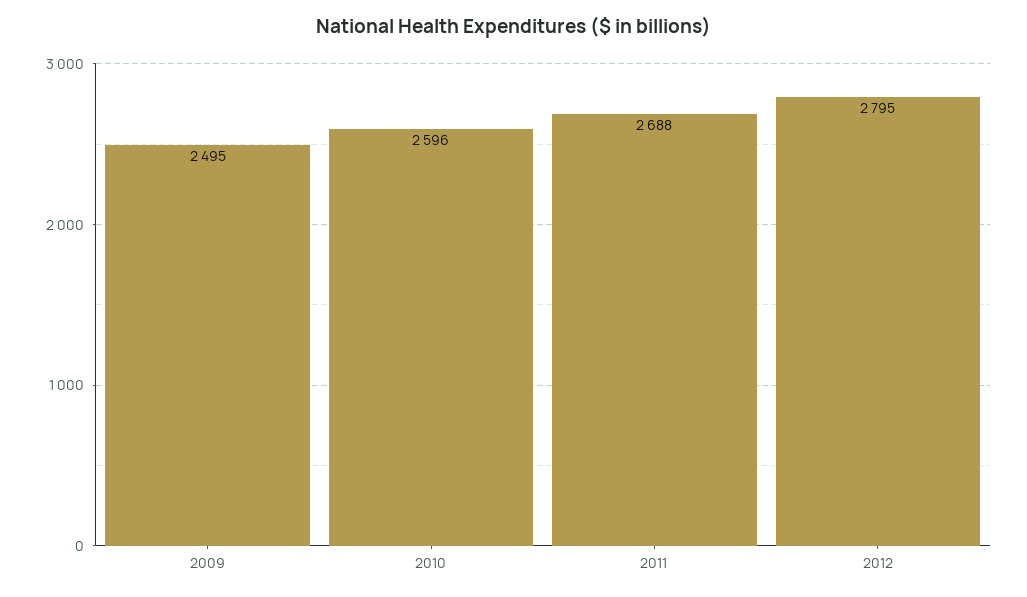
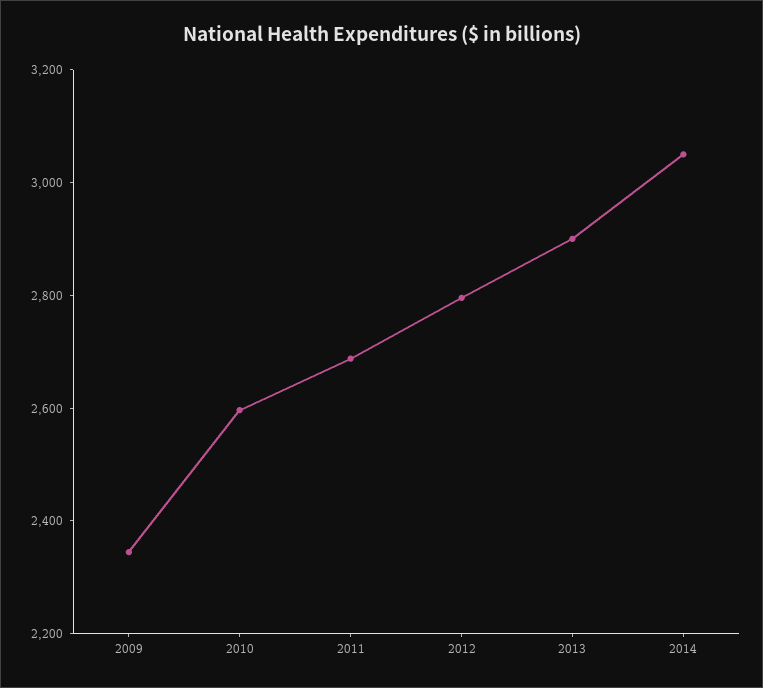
2009: 2495 -> 2350
2013: none -> 2900
2014: none -> 3050

